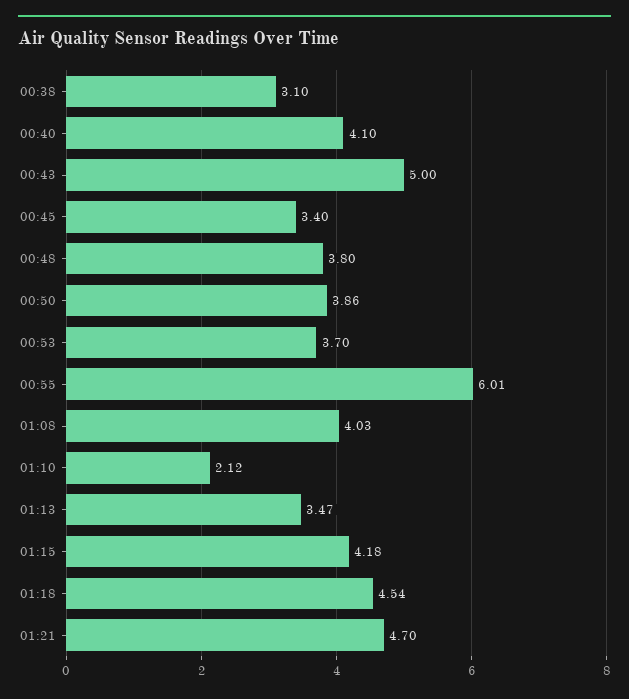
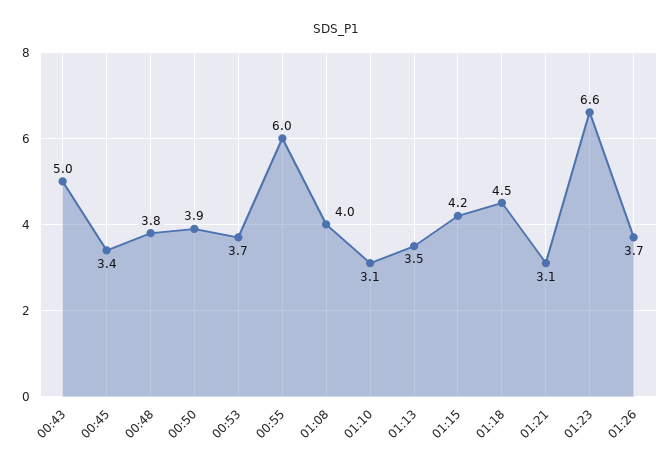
00:38: 3.1 -> none
00:40: 4.1 -> none
01:10: 2.12 -> 3.1
01:21: 4.7 -> 3.1
01:23: none -> 6.6
01:26: none -> 3.7

